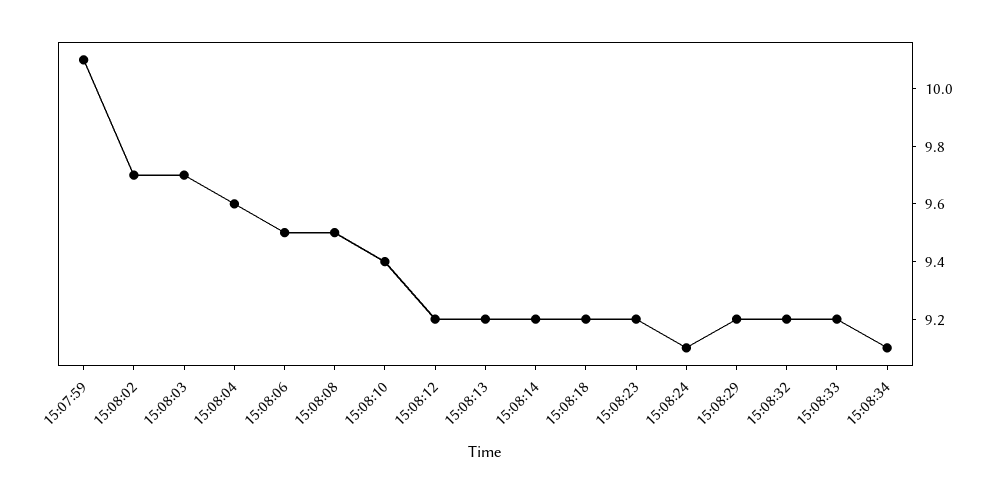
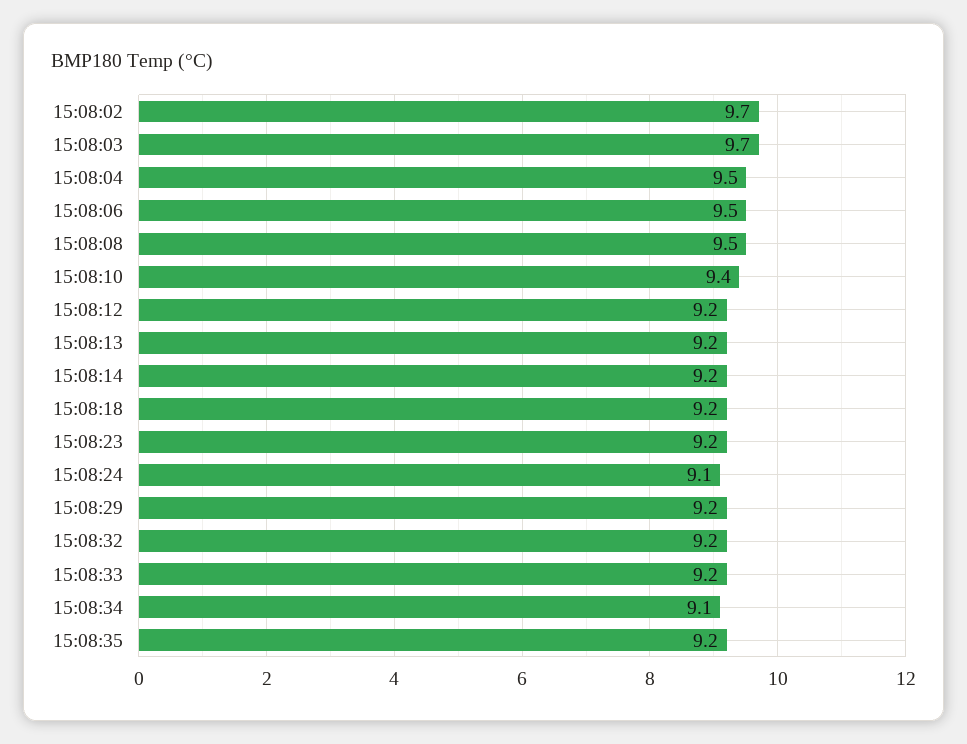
15:07:59: 10.1 -> none
15:08:04: 9.6 -> 9.5
15:08:35: none -> 9.2

